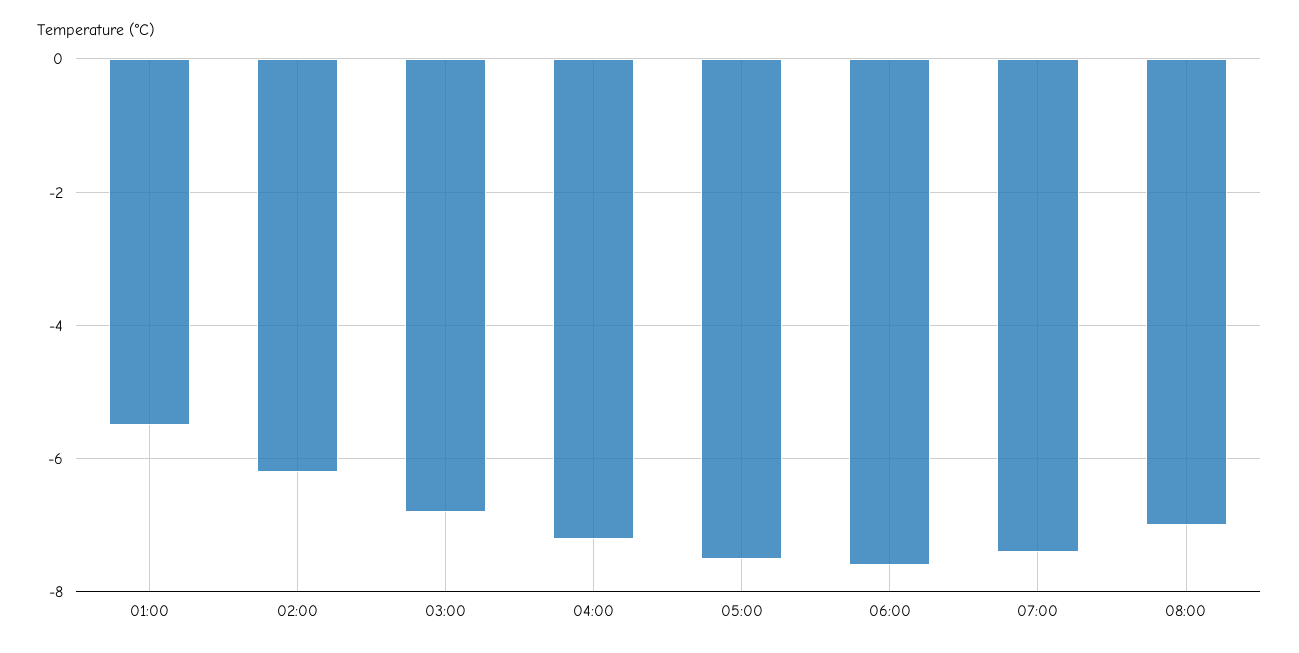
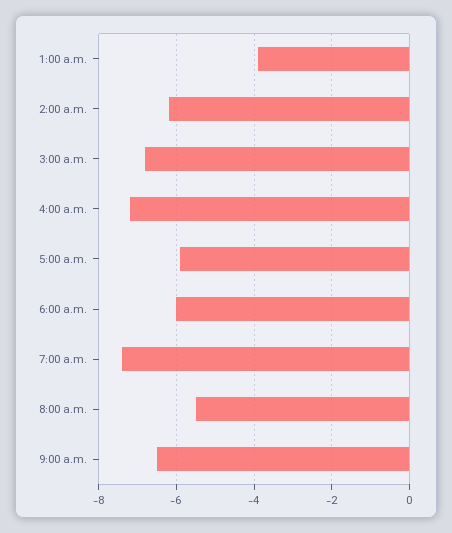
01:00: -5.5 -> -4
05:00: -7.5 -> -6
06:00: -7.5 -> -6
08:00: -7 -> -5.5
9:00 a.m.: none -> -6.5

